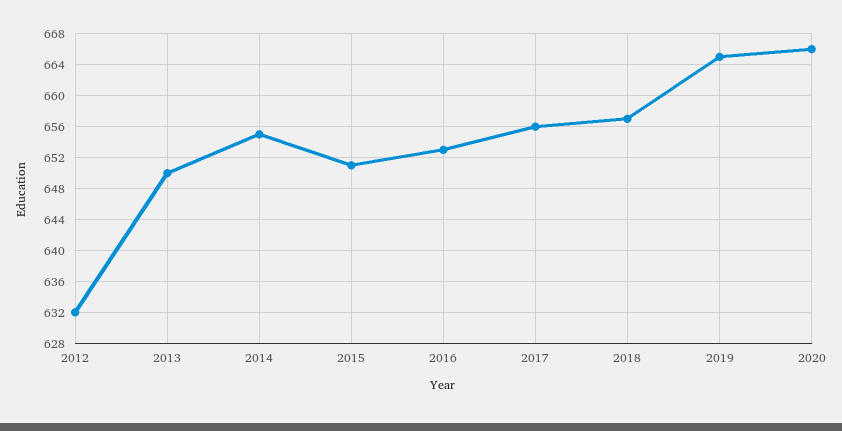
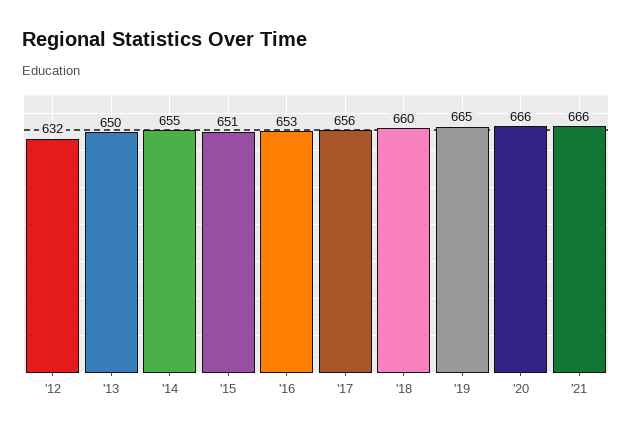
2018: 657 -> 660
'21: none -> 666

